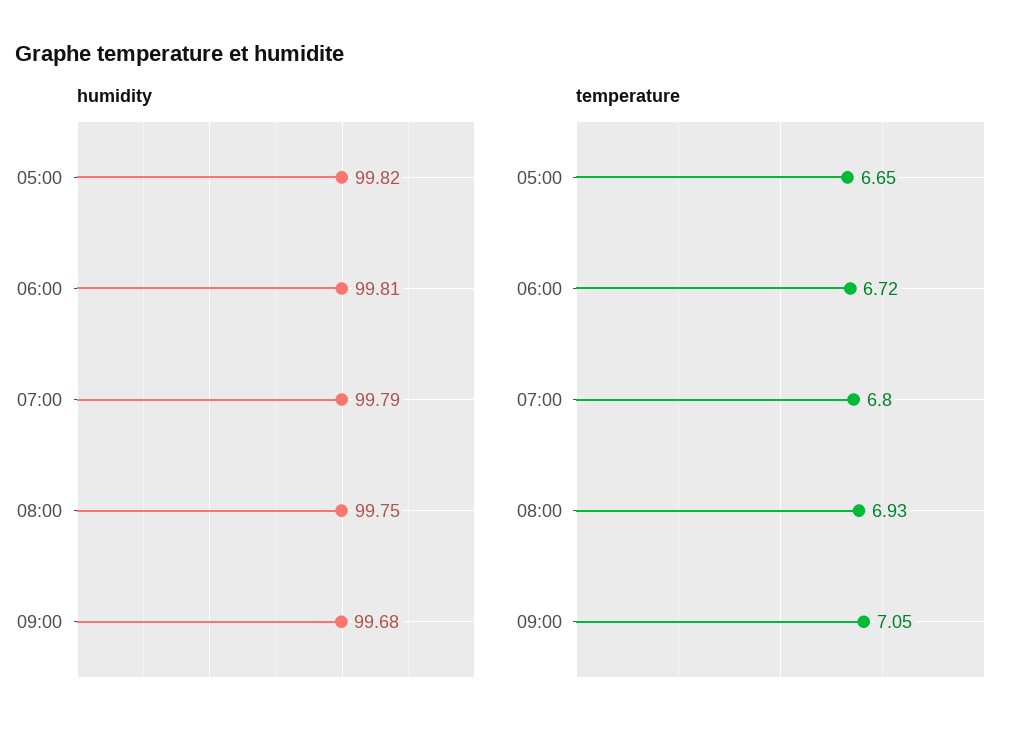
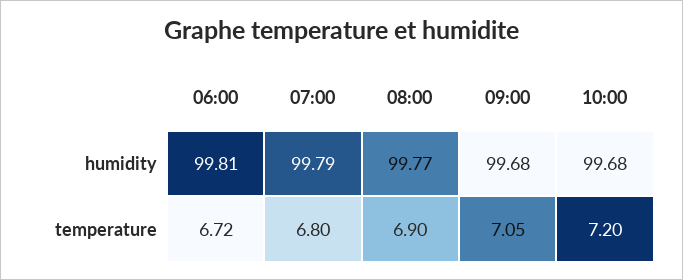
humidity, 05:00: 99.82 -> none
humidity, 08:00: 99.75 -> 99.77
temperature, 05:00: 6.65 -> none
temperature, 08:00: 6.93 -> 6.9
humidity, 10:00: none -> 99.68
temperature, 10:00: none -> 7.2

